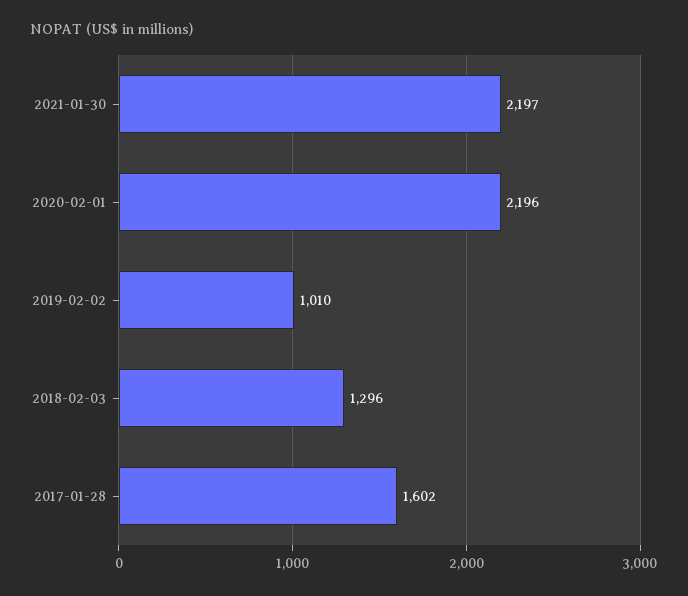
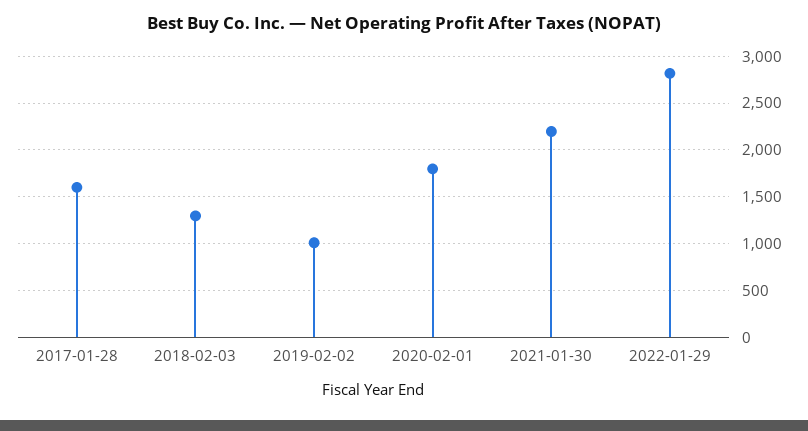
2020-02-01: 2196 -> 1800
2022-01-29: none -> 2800

